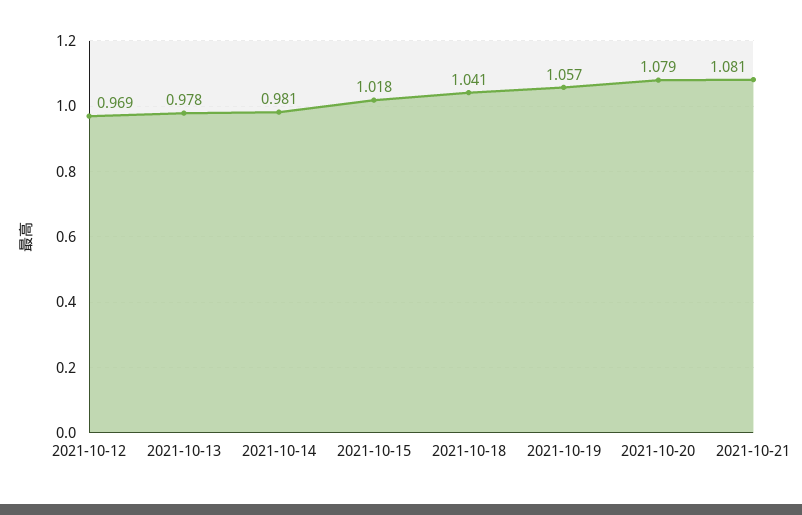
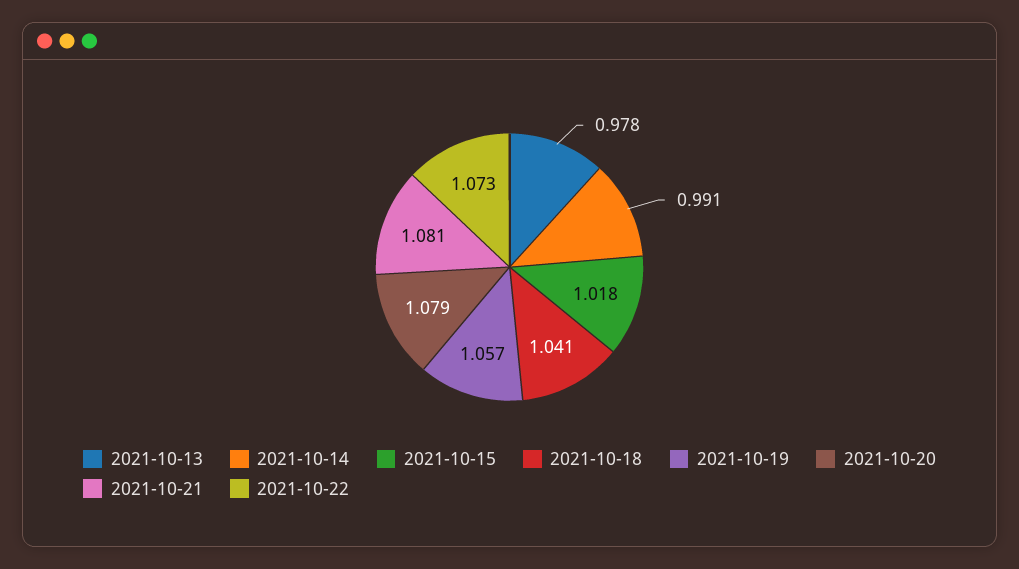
2021-10-12: 0.969 -> none
2021-10-14: 0.981 -> 0.991
2021-10-22: none -> 1.073

